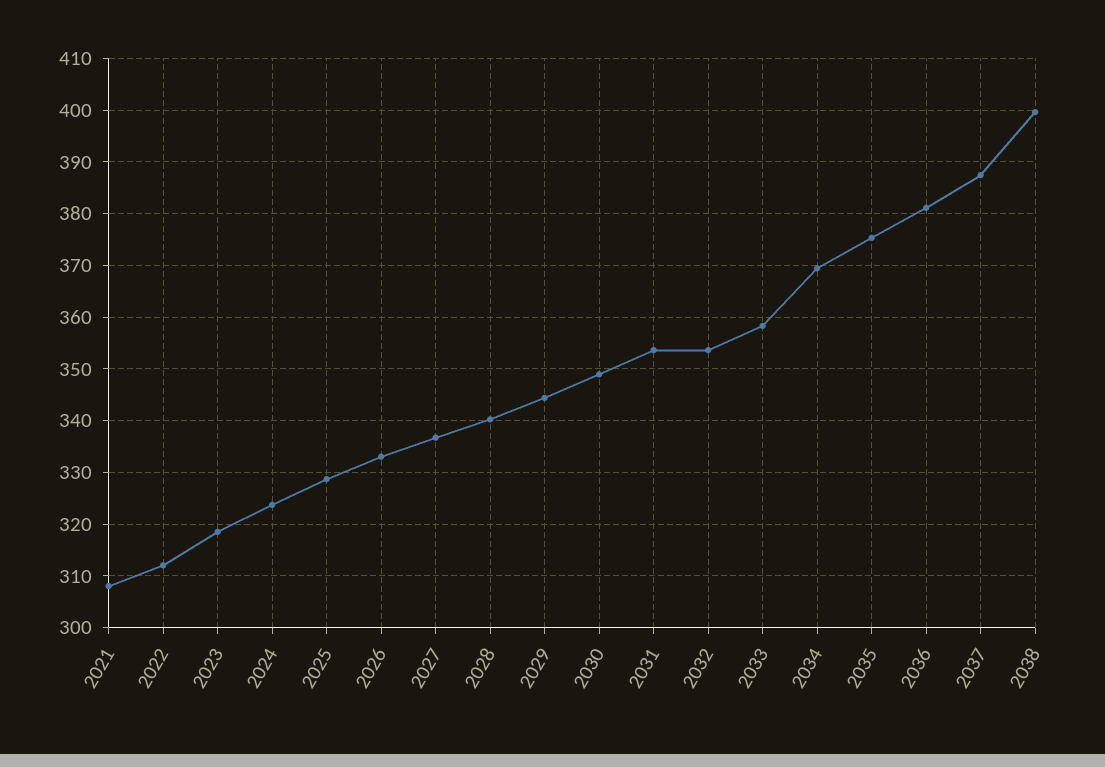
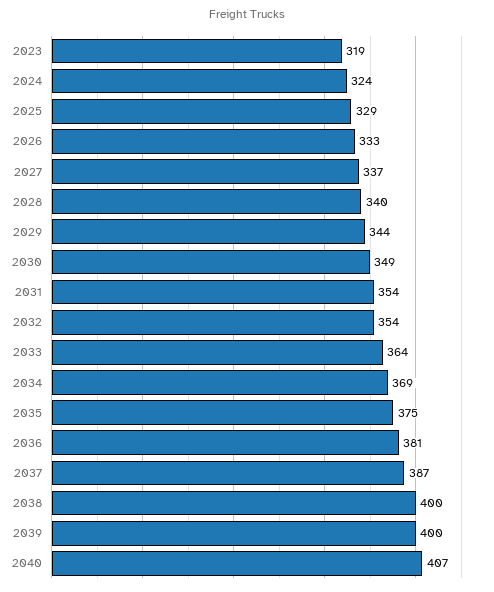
2021: 308 -> none
2022: 312 -> none
2033: 358 -> 364
2039: none -> 400
2040: none -> 407

